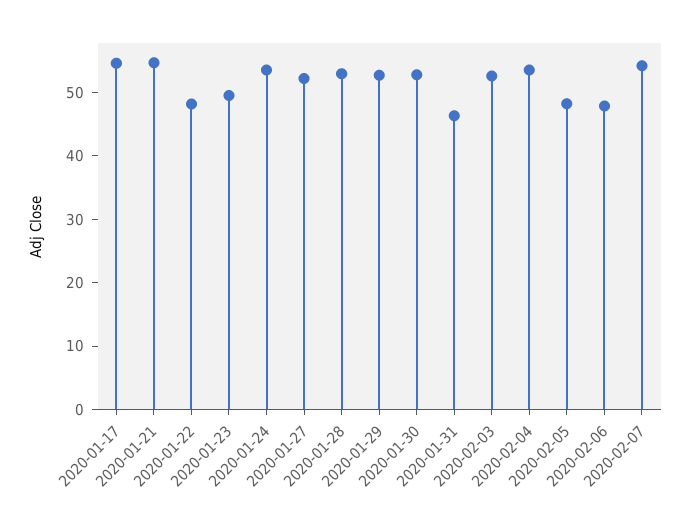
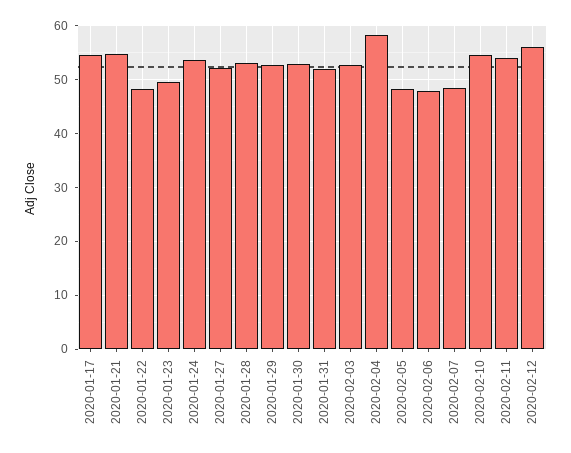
2020-01-31: 46 -> 52
2020-02-04: 54 -> 58
2020-02-07: 54 -> 48
2020-02-10: none -> 54
2020-02-11: none -> 54
2020-02-12: none -> 56

